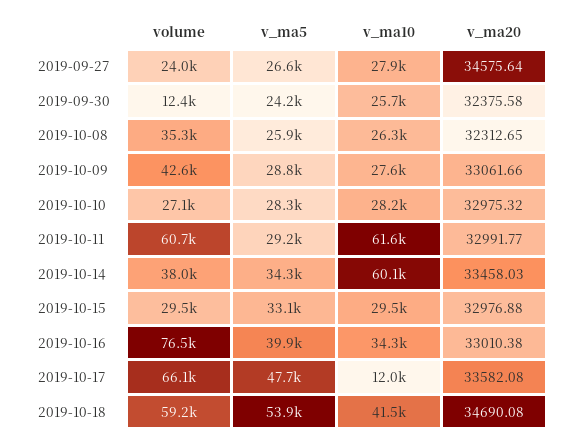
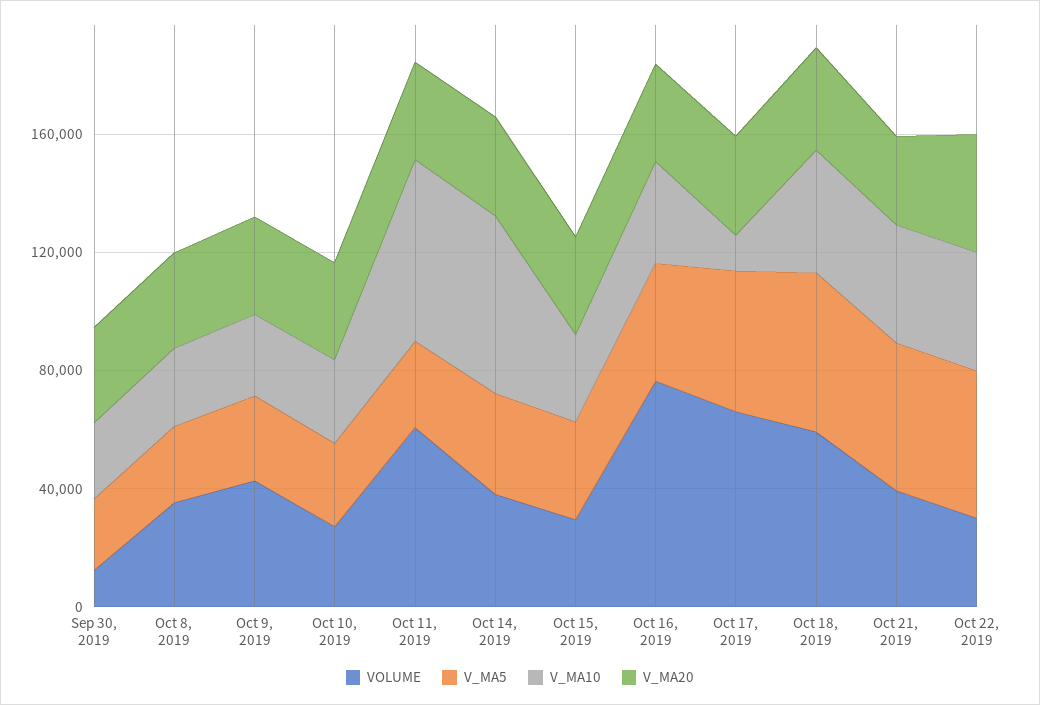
volume, 2019-09-27: 24000 -> none
v_ma5, 2019-09-27: 26600 -> none
v_ma10, 2019-09-27: 27900 -> none
v_ma20, 2019-09-27: 34575.64 -> none
volume, Oct 21, 2019: none -> 40000
v_ma5, Oct 21, 2019: none -> 50000
v_ma10, Oct 21, 2019: none -> 40000
v_ma20, Oct 21, 2019: none -> 30000
volume, Oct 22, 2019: none -> 30000
v_ma5, Oct 22, 2019: none -> 50000
v_ma10, Oct 22, 2019: none -> 40000
v_ma20, Oct 22, 2019: none -> 40000

